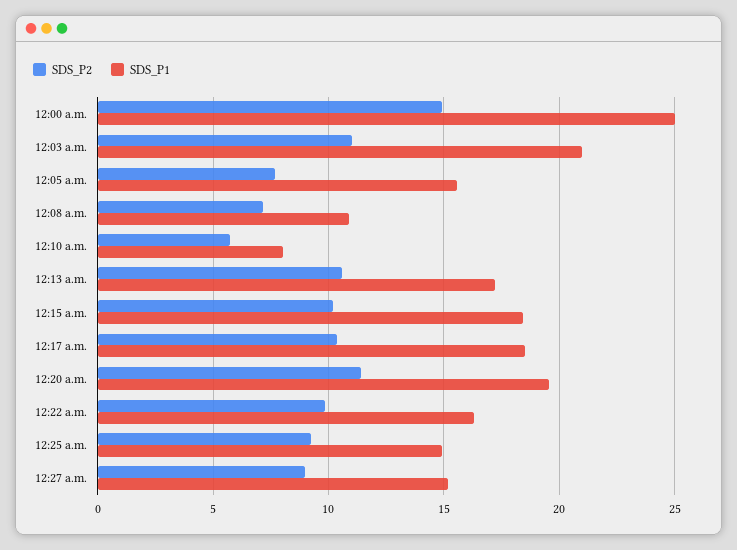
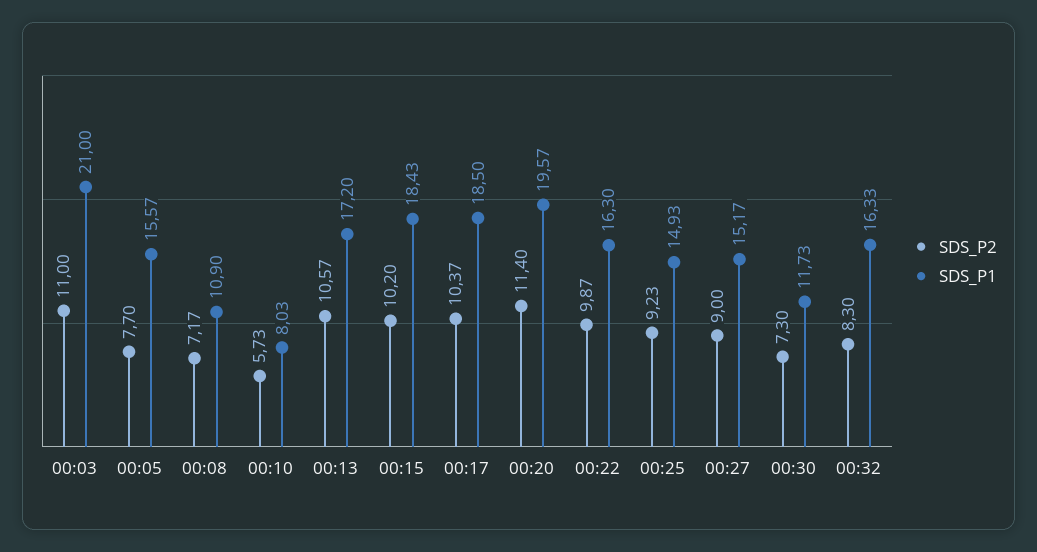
SDS_P2, 12:00 a.m.: 15 -> none
SDS_P1, 12:00 a.m.: 25 -> none
SDS_P2, 00:30: none -> 7.3
SDS_P1, 00:30: none -> 11.73
SDS_P2, 00:32: none -> 8.3
SDS_P1, 00:32: none -> 16.33

